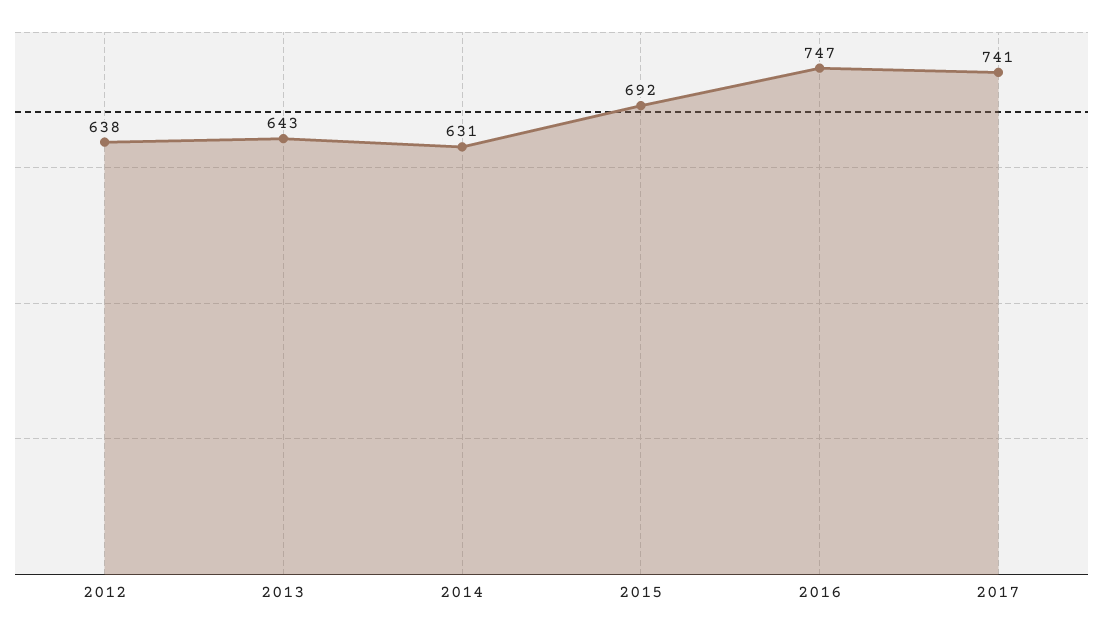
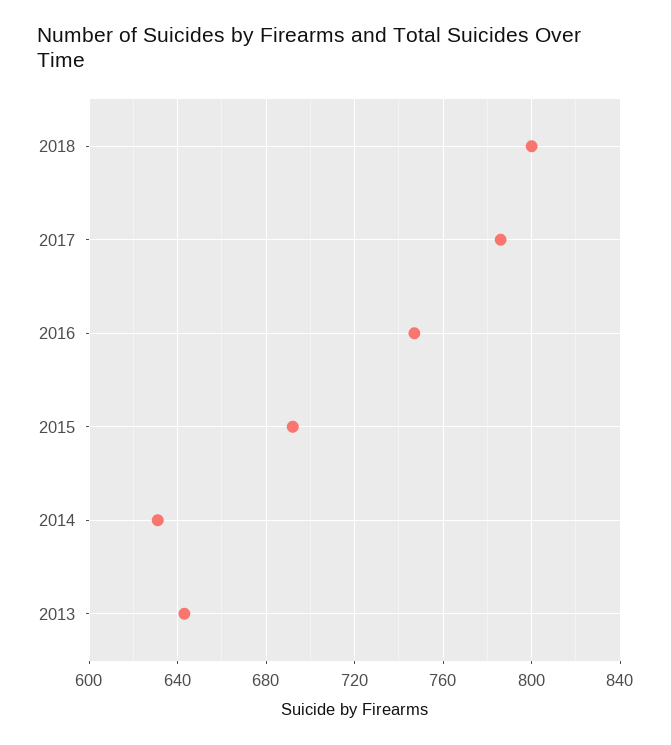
2012: 638 -> none
2017: 741 -> 785
2018: none -> 800

